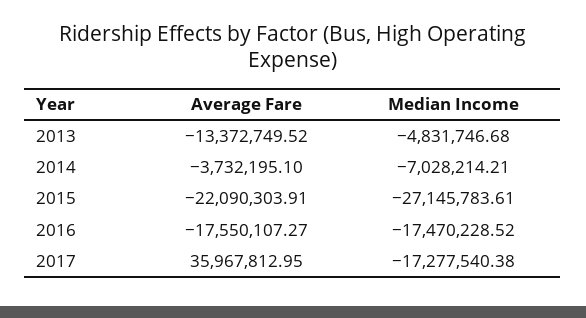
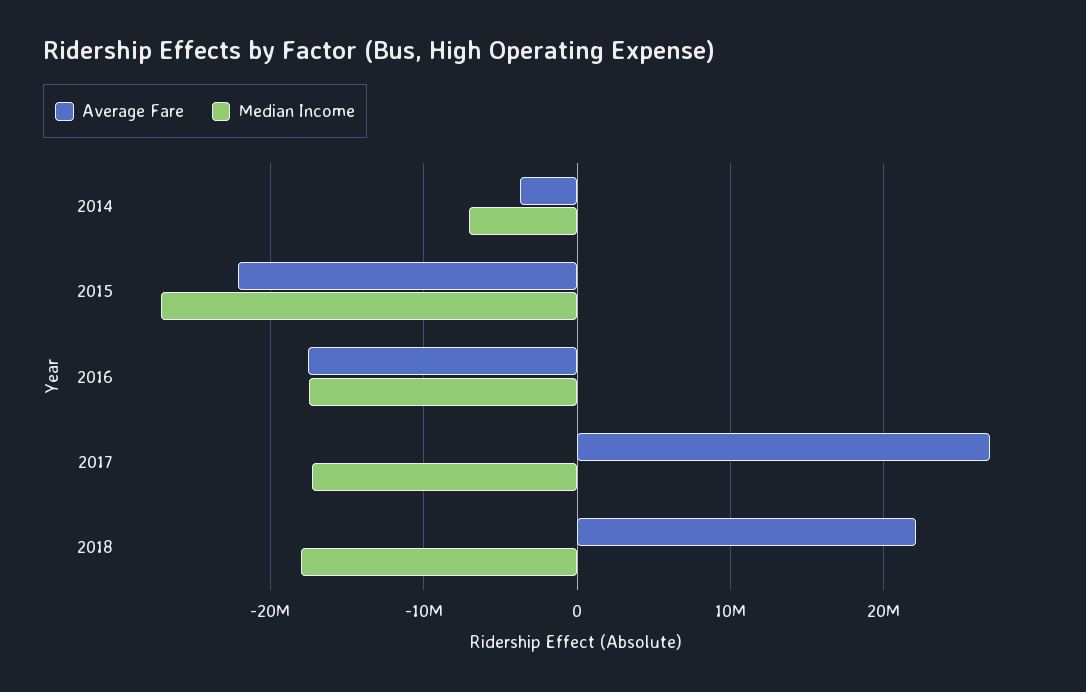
Average Fare, 2013: -13372749.52 -> none
Median Income, 2013: -4831746.68 -> none
Average Fare, 2017: 35967812.95 -> 27000000
Average Fare, 2018: none -> 22000000
Median Income, 2018: none -> -18000000

